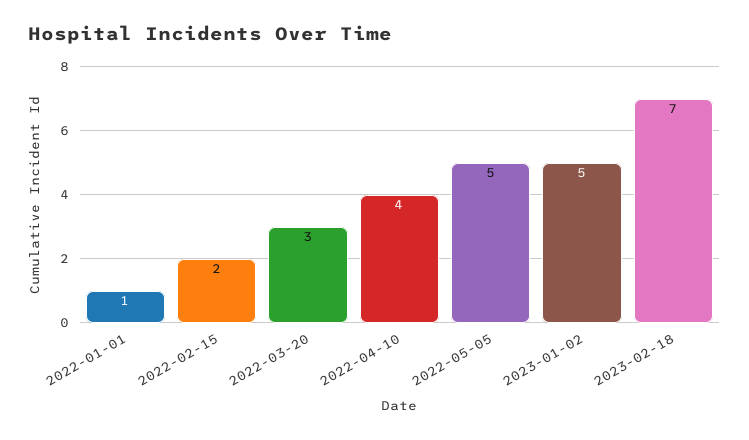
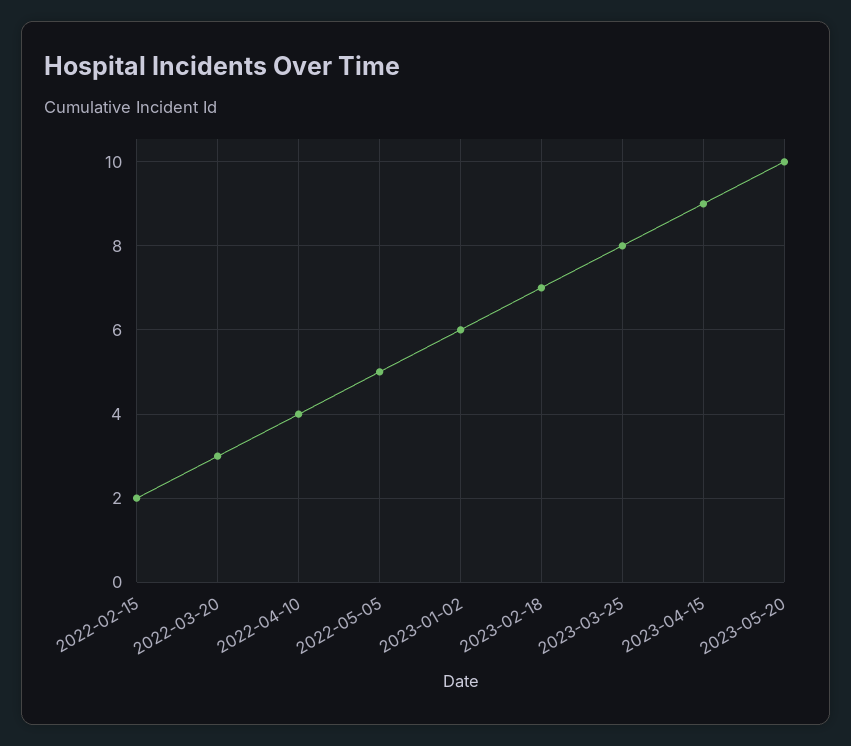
2022-01-01: 1 -> none
2023-01-02: 5 -> 6
2023-03-25: none -> 8
2023-04-15: none -> 9
2023-05-20: none -> 10

